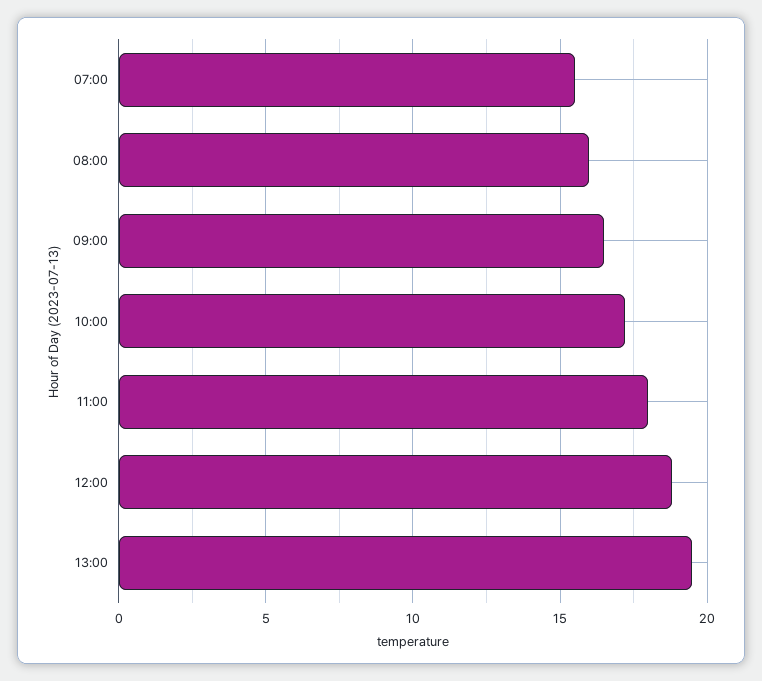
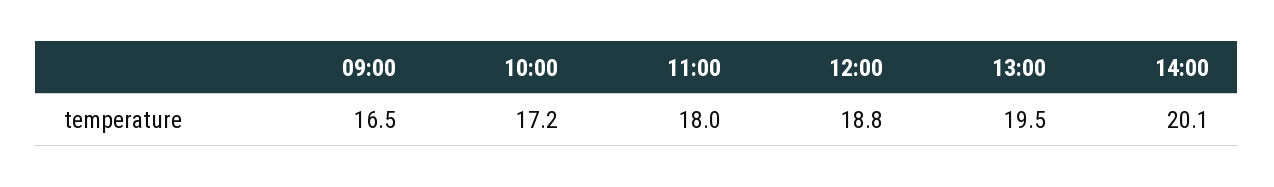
07:00: 15.5 -> none
08:00: 16 -> none
14:00: none -> 20.1

